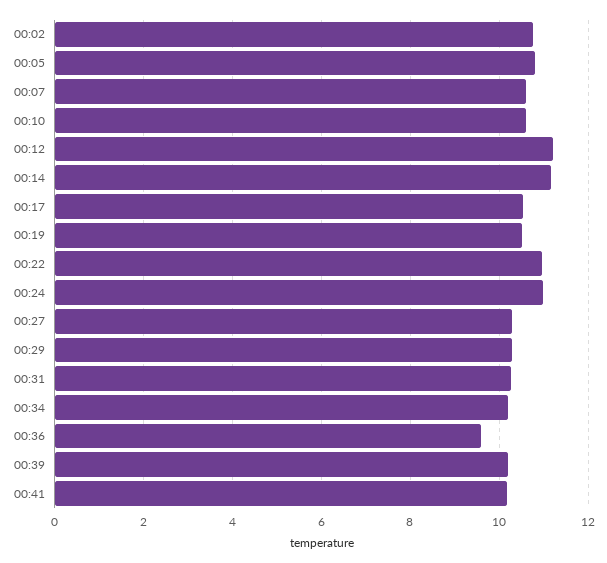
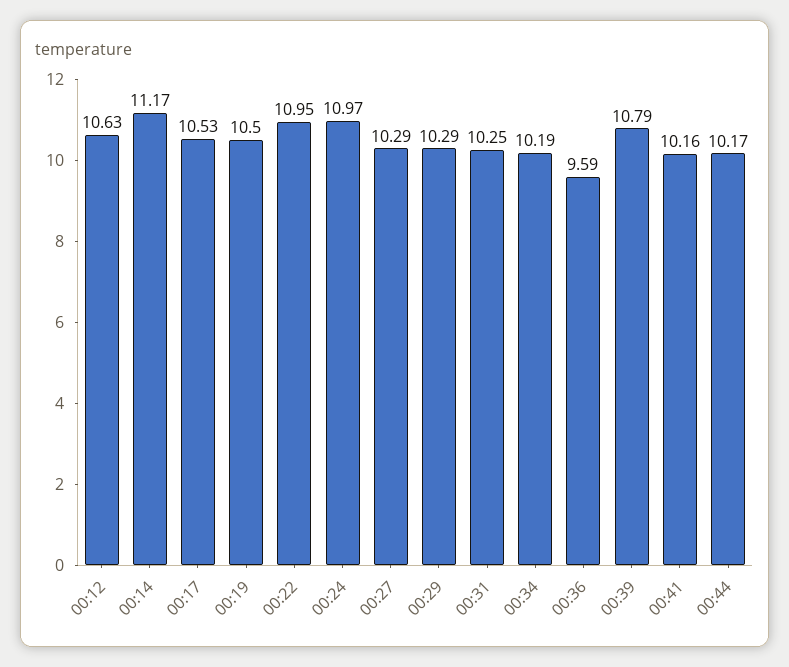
00:02: 10.8 -> none
00:05: 10.8 -> none
00:07: 10.6 -> none
00:10: 10.6 -> none
00:12: 11.2 -> 10.63
00:39: 10.2 -> 10.79
00:44: none -> 10.17

